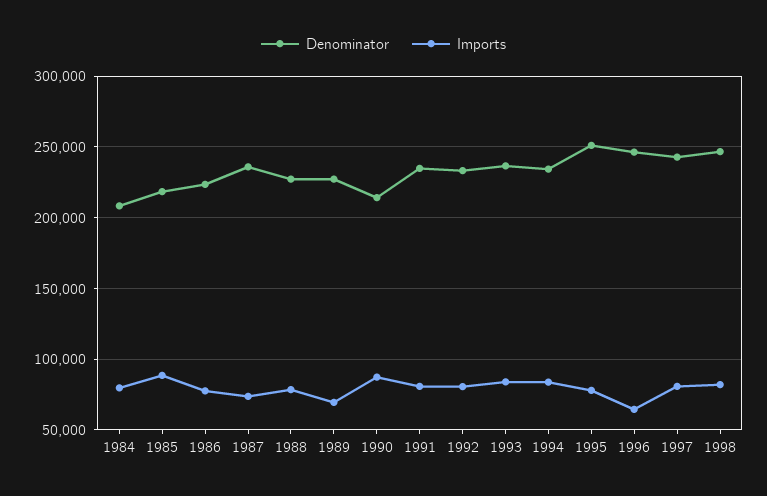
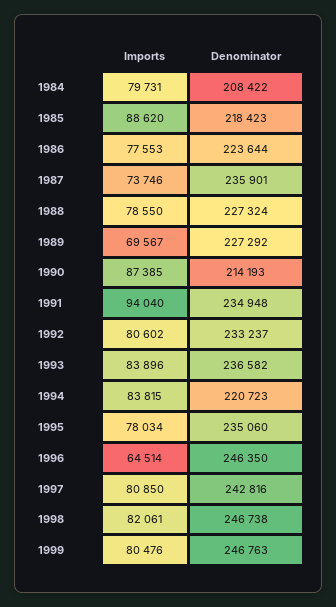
Imports, 1991: 80000 -> 94040
Denominator, 1994: 235000 -> 220723
Denominator, 1995: 250000 -> 235060
Imports, 1999: none -> 80476
Denominator, 1999: none -> 246763

